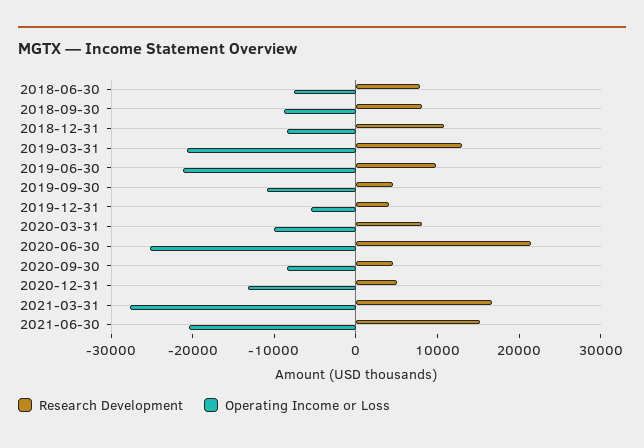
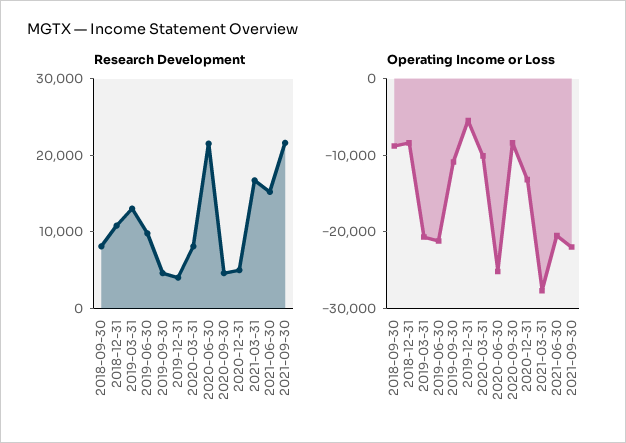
Research Development, 2018-06-30: 8000 -> none
Operating Income or Loss, 2018-06-30: -8000 -> none
Research Development, 2021-09-30: none -> 22000
Operating Income or Loss, 2021-09-30: none -> -22000

